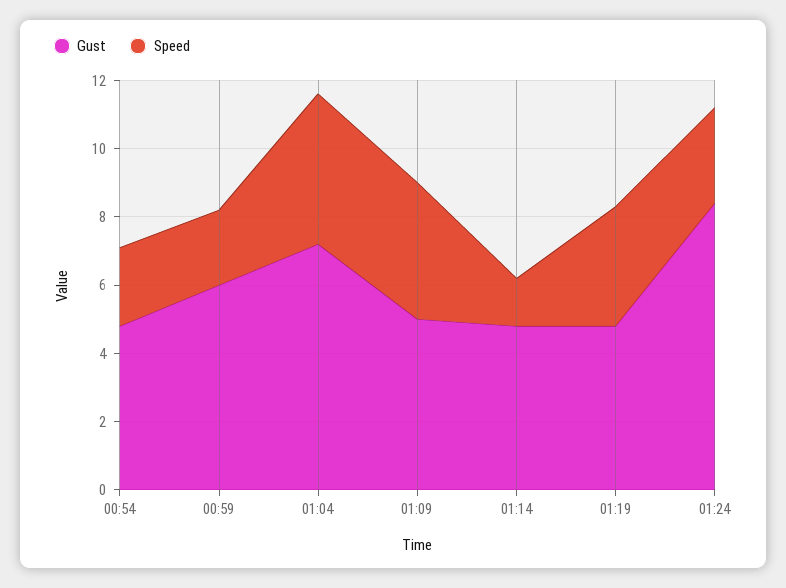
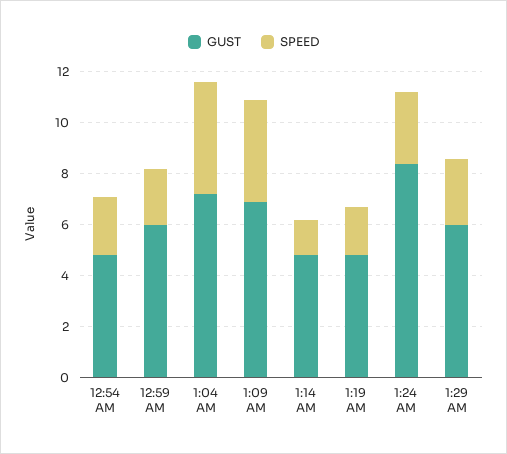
Gust, 01:09: 5 -> 7
Speed, 01:19: 3.5 -> 2
Gust, 1:29 AM: none -> 6
Speed, 1:29 AM: none -> 2.5

